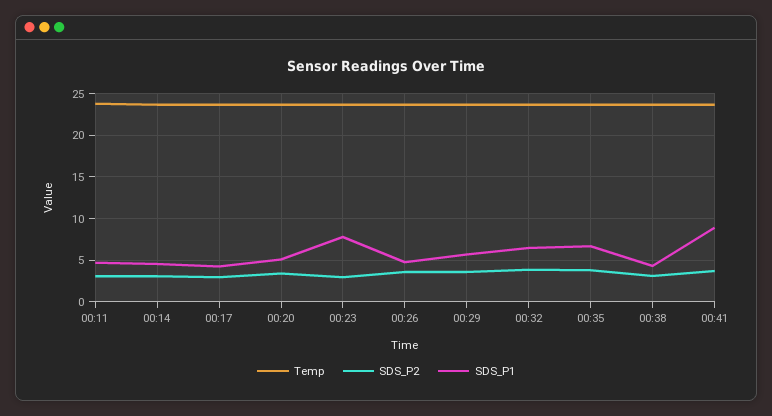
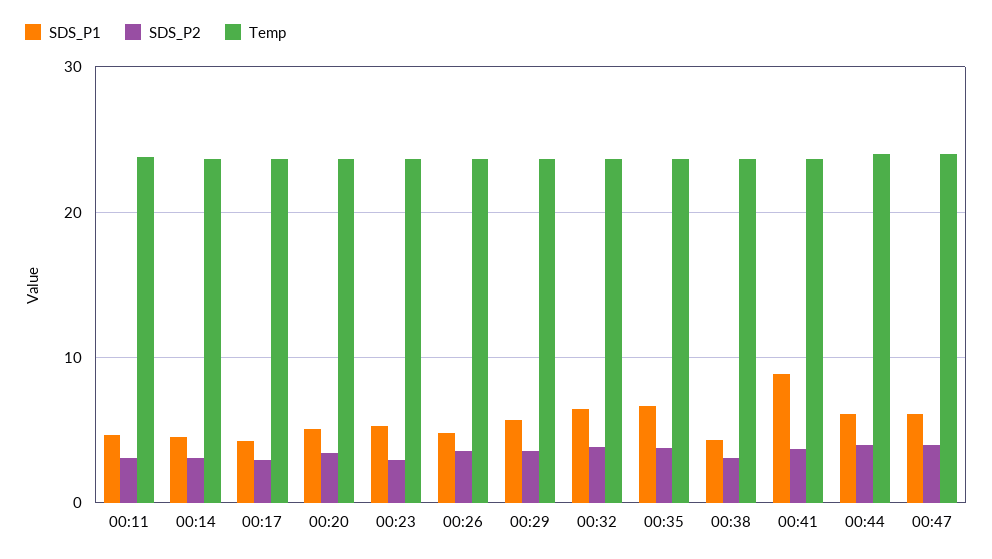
SDS_P1, 00:23: 8 -> 5
SDS_P1, 00:44: none -> 6
SDS_P2, 00:44: none -> 4
Temp, 00:44: none -> 24
SDS_P1, 00:47: none -> 6
SDS_P2, 00:47: none -> 4
Temp, 00:47: none -> 24

